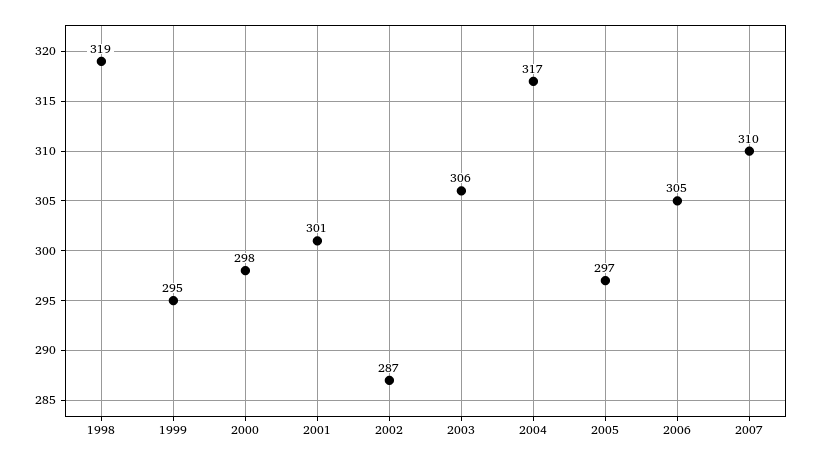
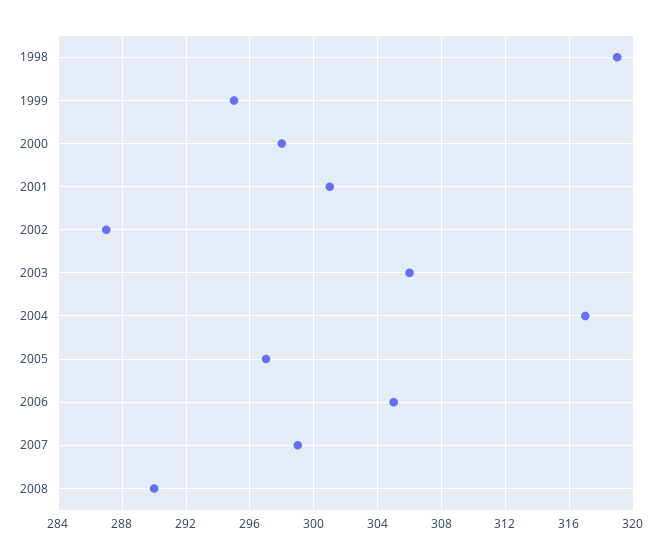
2007: 310 -> 299
2008: none -> 290

